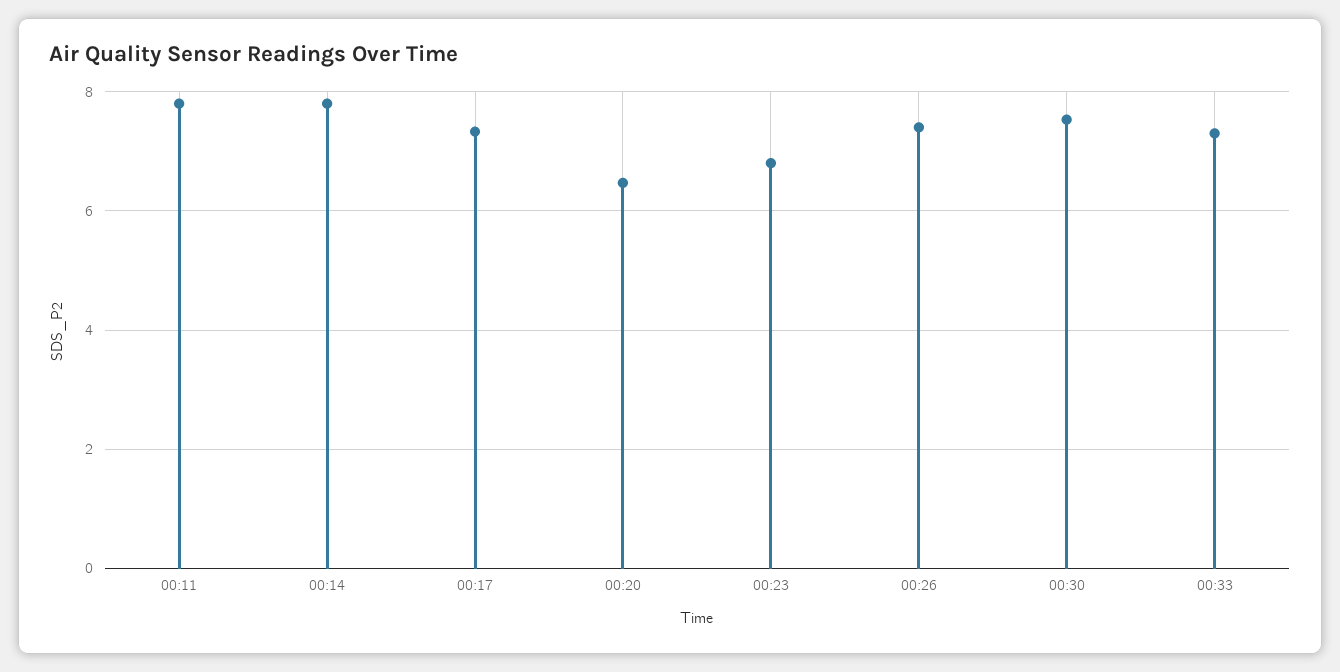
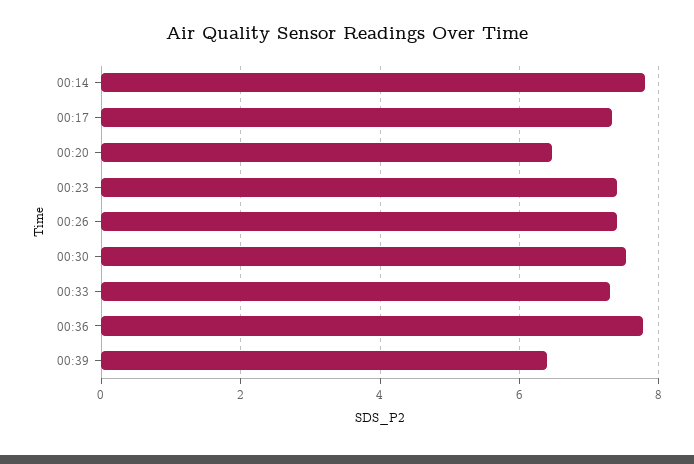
00:11: 7.8 -> none
00:23: 6.8 -> 7.4
00:36: none -> 7.8
00:39: none -> 6.4

